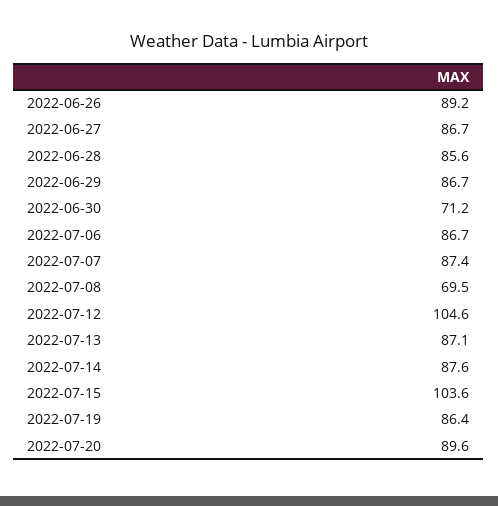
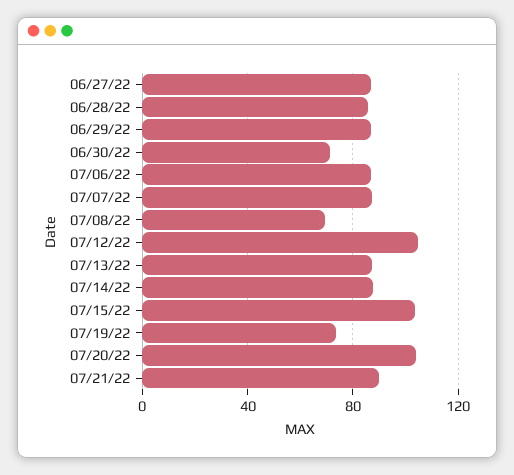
2022-06-26: 89.2 -> none
2022-07-19: 86.4 -> 75
2022-07-20: 89.6 -> 105
07/21/22: none -> 90

